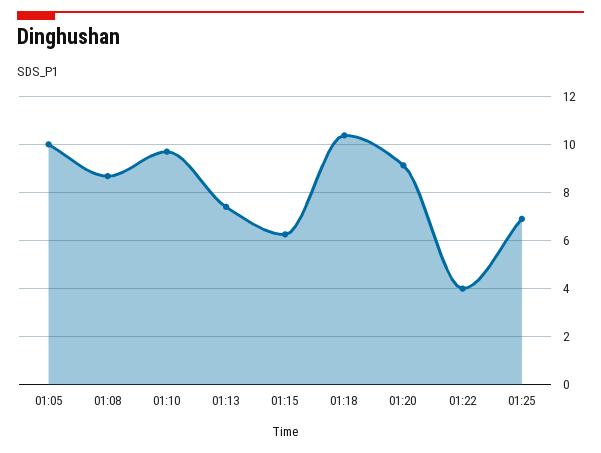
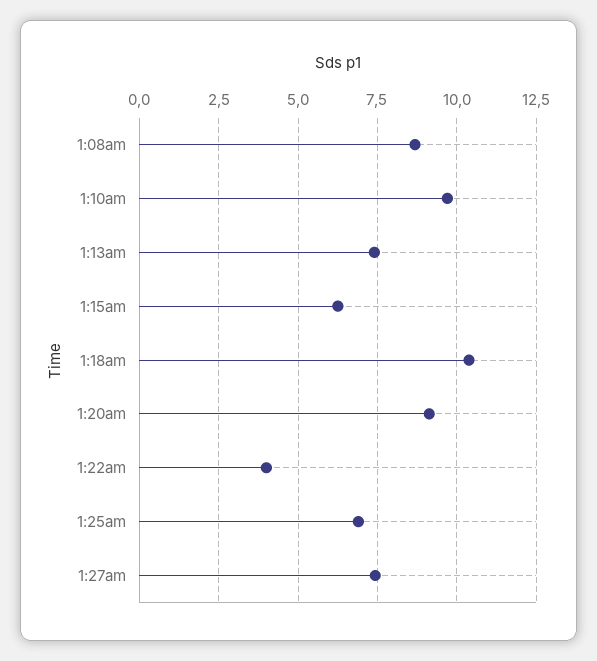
01:05: 10 -> none
1:27am: none -> 7.5

